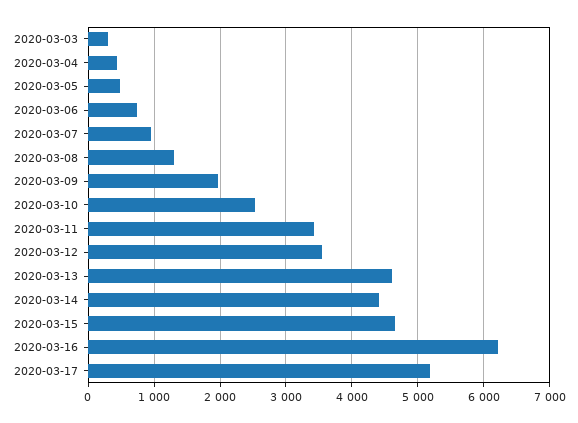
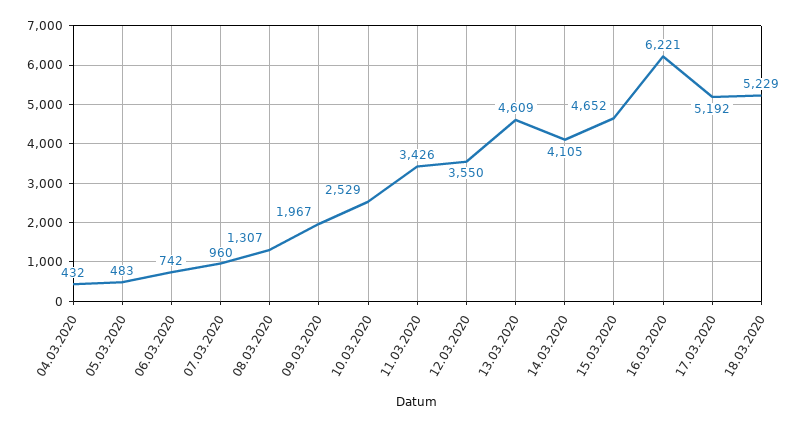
2020-03-03: 300 -> none
2020-03-14: 4400 -> 4105
18.03.2020: none -> 5229

